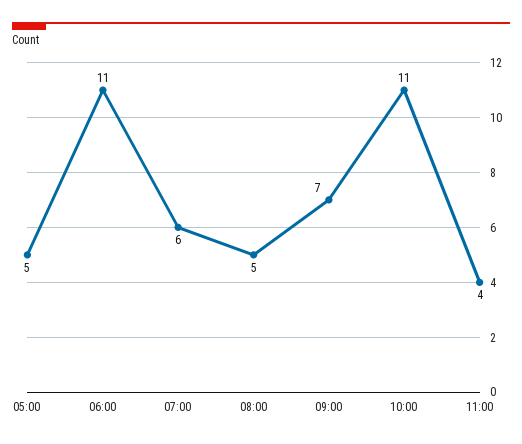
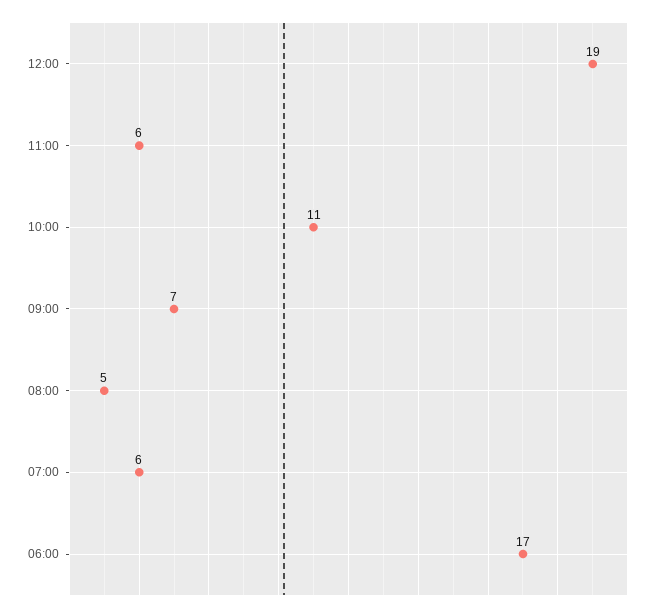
05:00: 5 -> none
06:00: 11 -> 17
11:00: 4 -> 6
12:00: none -> 19

